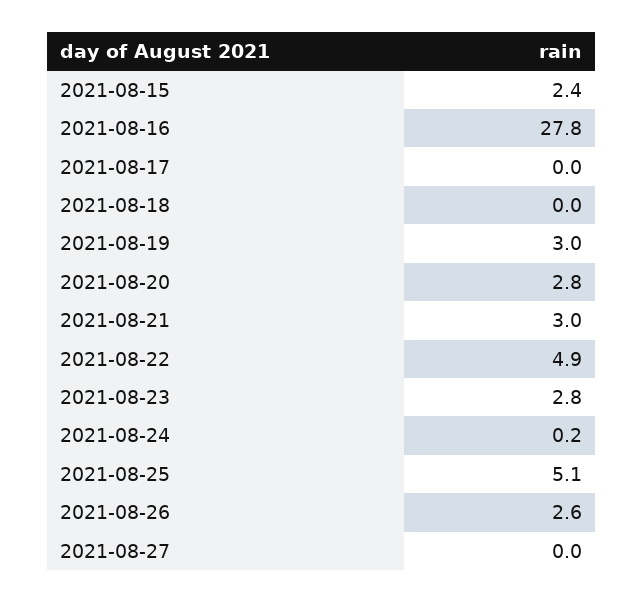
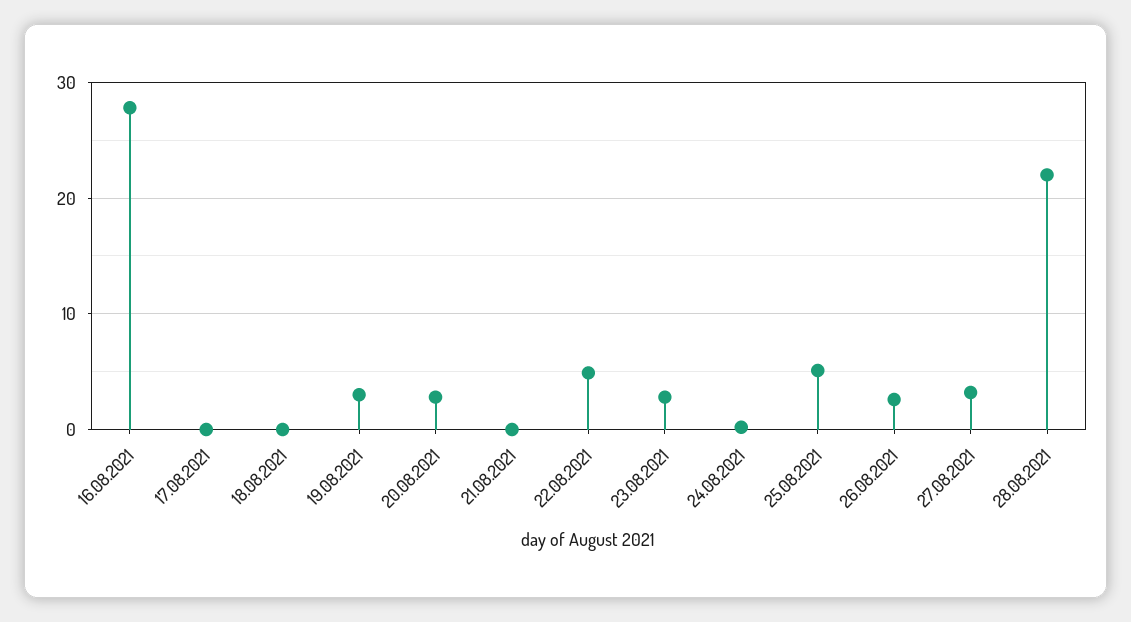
2021-08-15: 2.4 -> none
2021-08-21: 3 -> 0
2021-08-27: 0 -> 3
28.08.2021: none -> 22

